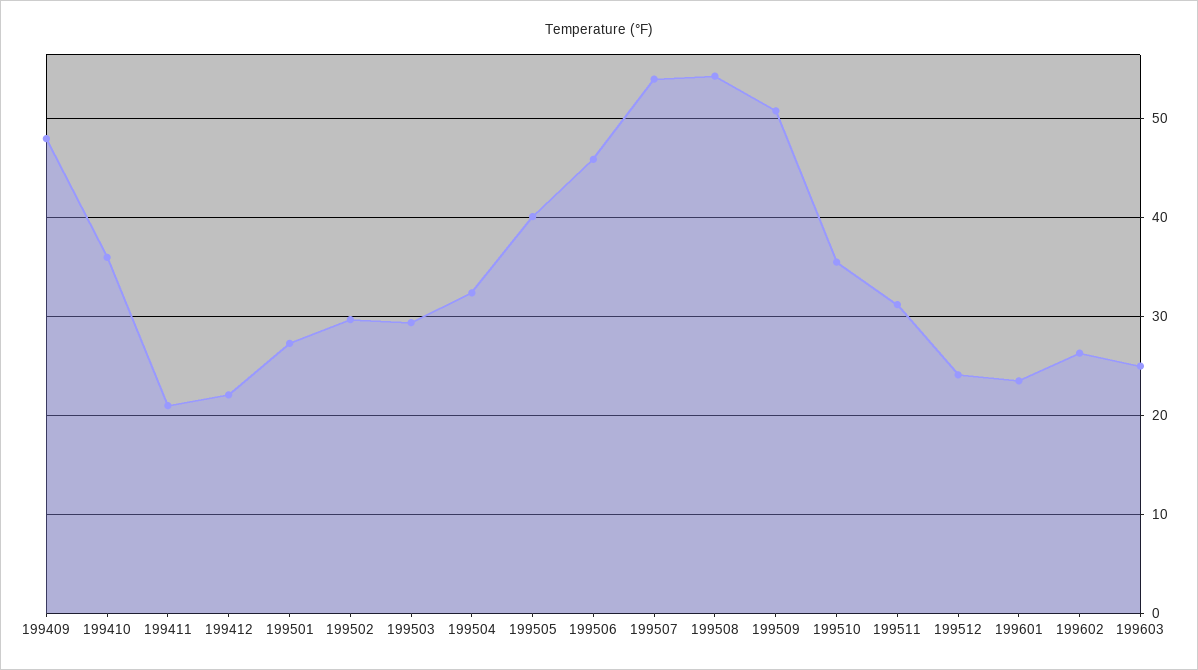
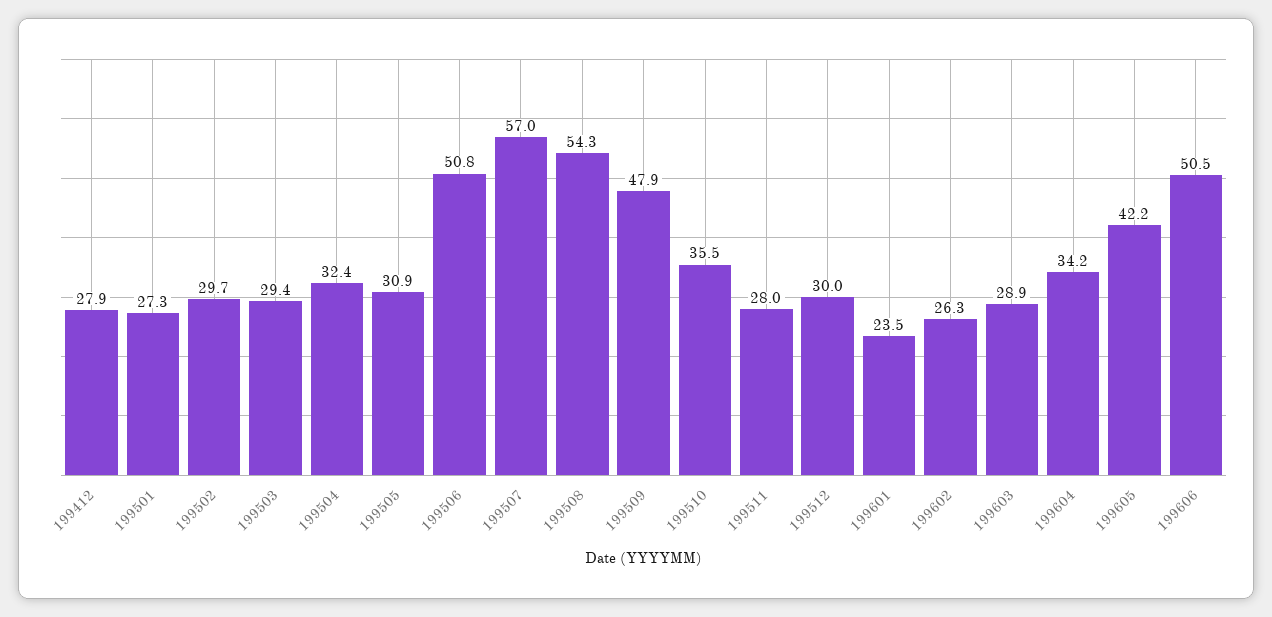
199409: 48 -> none
199410: 36 -> none
199411: 21 -> none
199412: 22 -> 27.9
199505: 40 -> 30.9
199506: 46 -> 50.8
199507: 54 -> 57
199509: 51 -> 47.9
199511: 31 -> 28
199512: 24 -> 30
199603: 25 -> 28.9
199604: none -> 34.2
199605: none -> 42.2
199606: none -> 50.5

